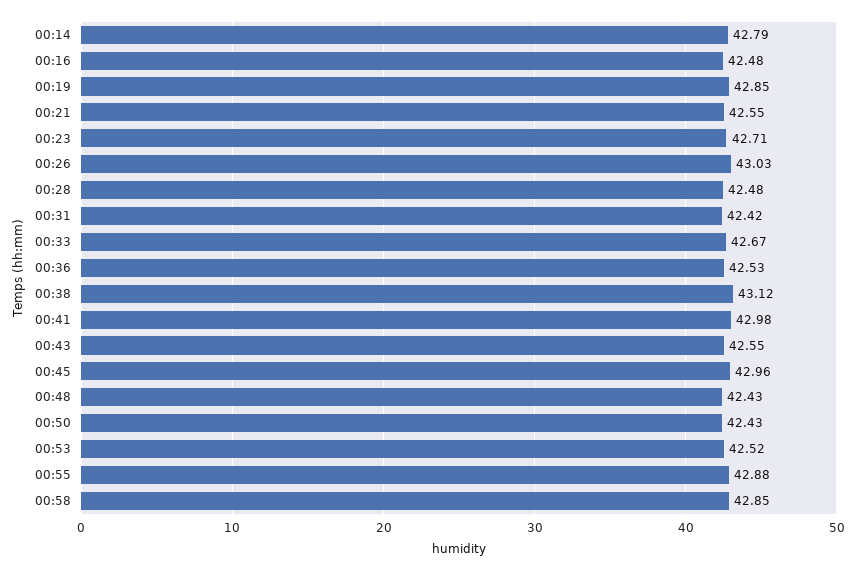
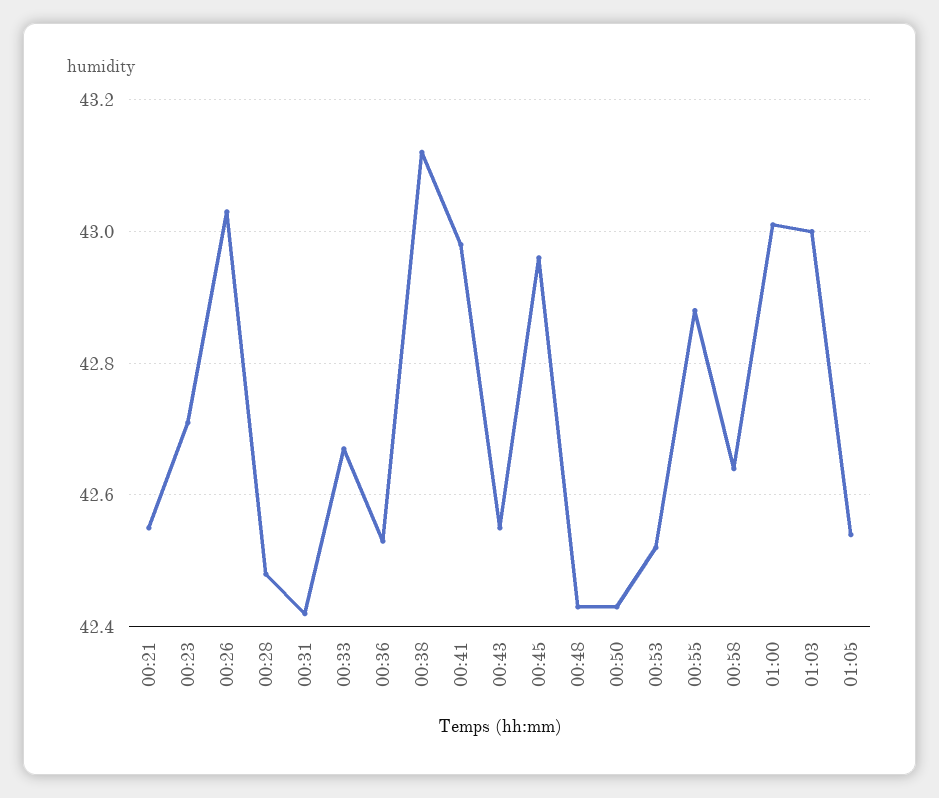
00:14: 42.79 -> none
00:16: 42.48 -> none
00:19: 42.85 -> none
00:58: 42.85 -> 42.65
01:00: none -> 43
01:03: none -> 43
01:05: none -> 42.55

